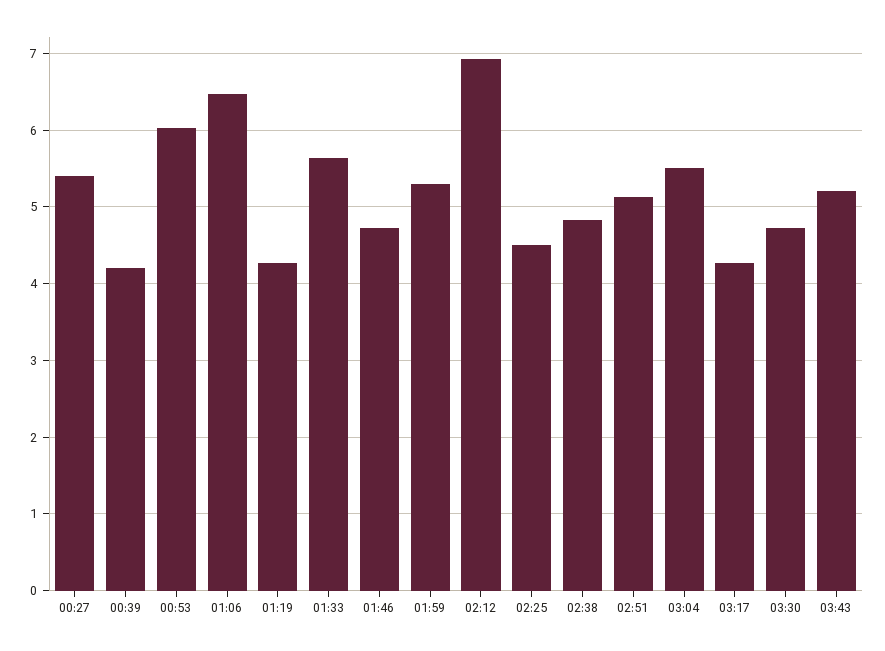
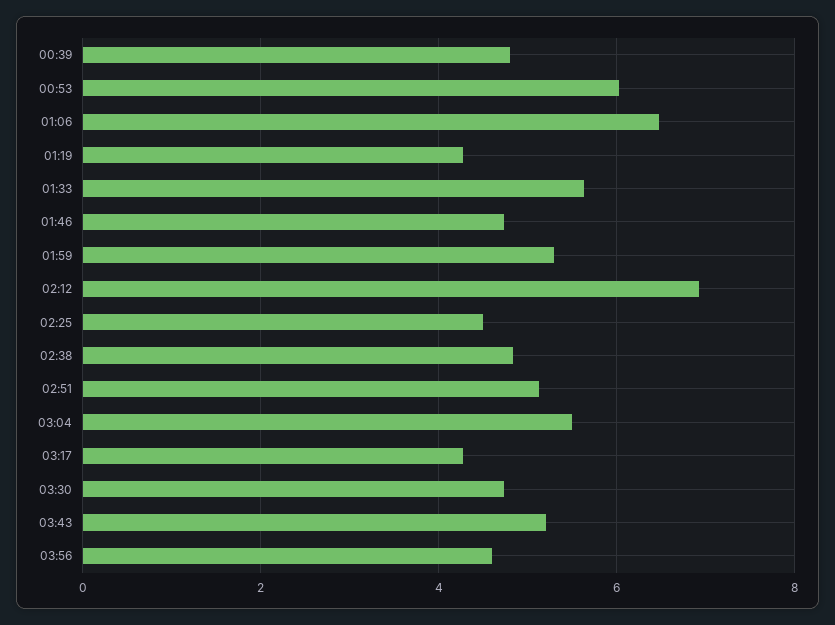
00:27: 5.4 -> none
00:39: 4.2 -> 4.8
03:56: none -> 4.6

